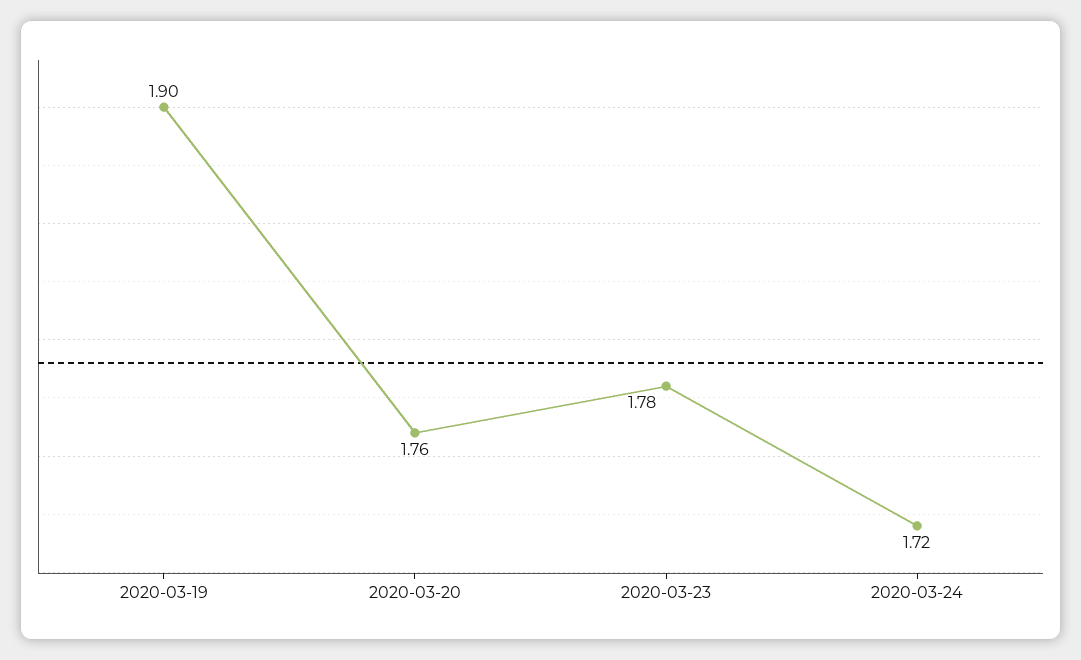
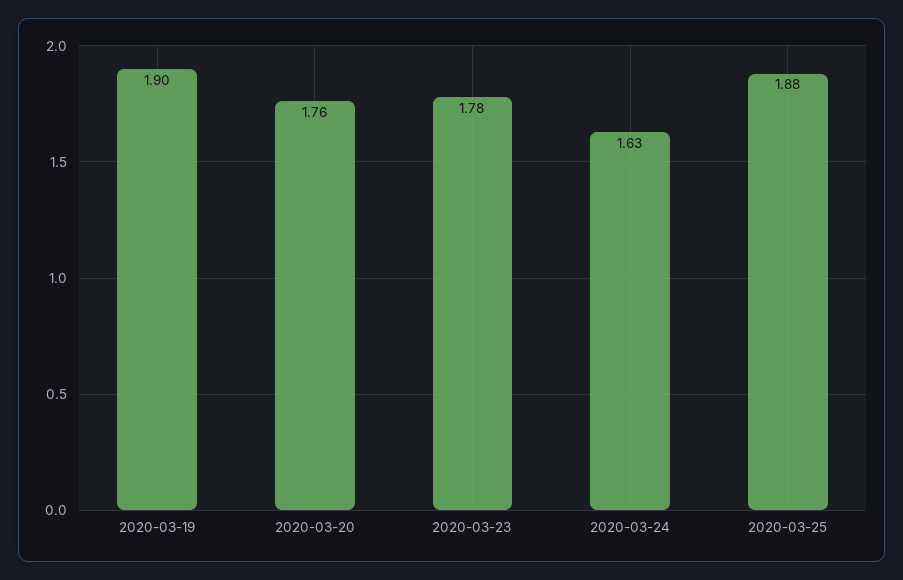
2020-03-24: 1.72 -> 1.63
2020-03-25: none -> 1.88

